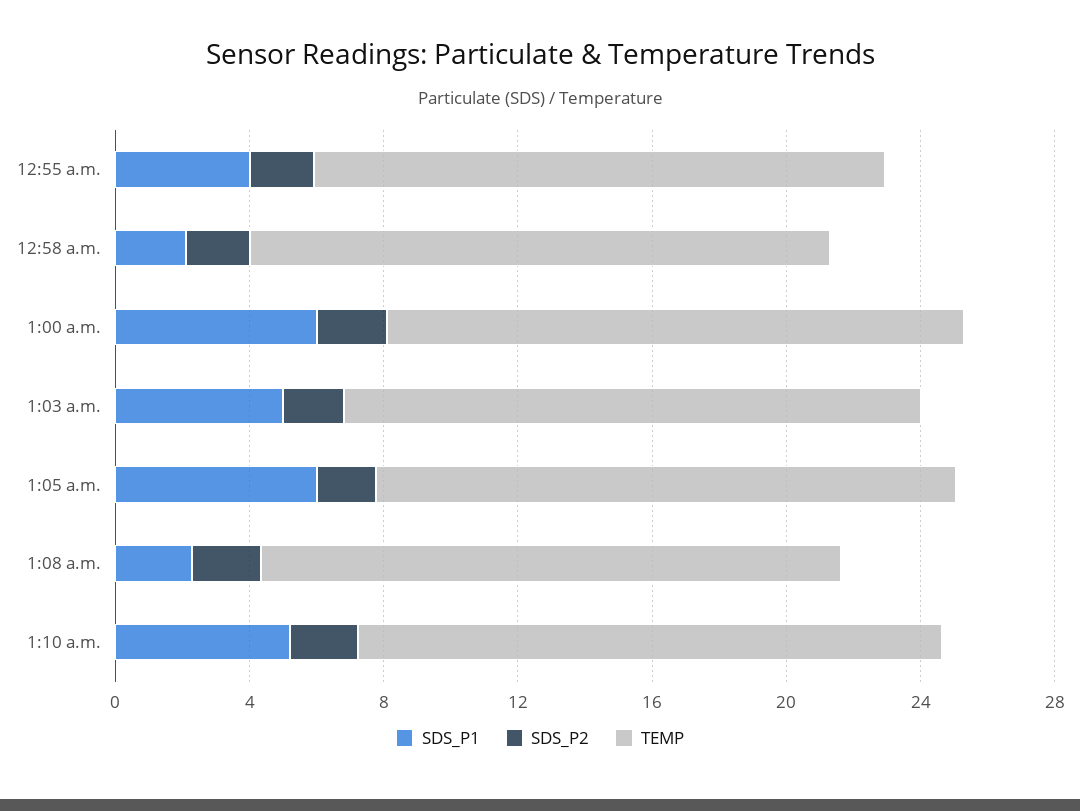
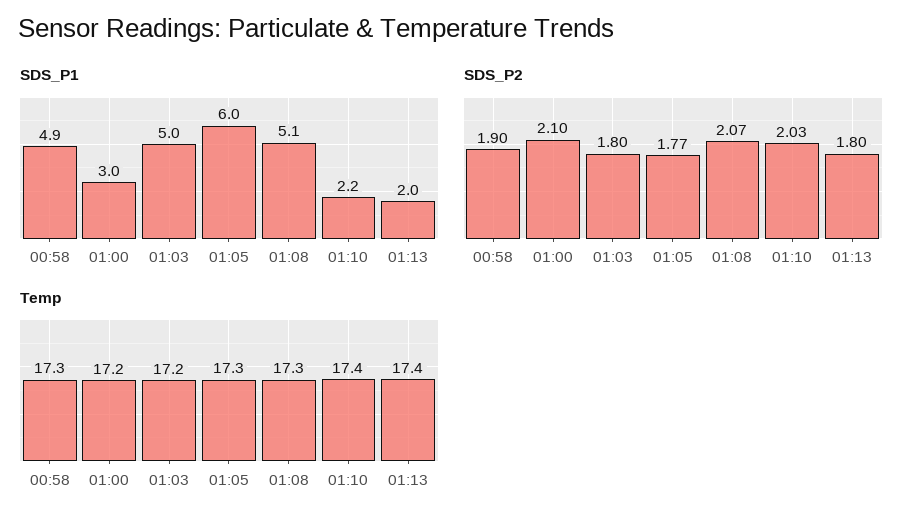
SDS_P1, 12:55 a.m.: 4 -> none
SDS_P2, 12:55 a.m.: 2 -> none
TEMP, 12:55 a.m.: 17 -> none
SDS_P1, 12:58 a.m.: 2 -> 4.9
SDS_P1, 1:00 a.m.: 6 -> 3
SDS_P1, 1:08 a.m.: 2 -> 5.1
SDS_P1, 1:10 a.m.: 5 -> 2.2
SDS_P1, 01:13: none -> 2
SDS_P2, 01:13: none -> 1.8
TEMP, 01:13: none -> 17.4

